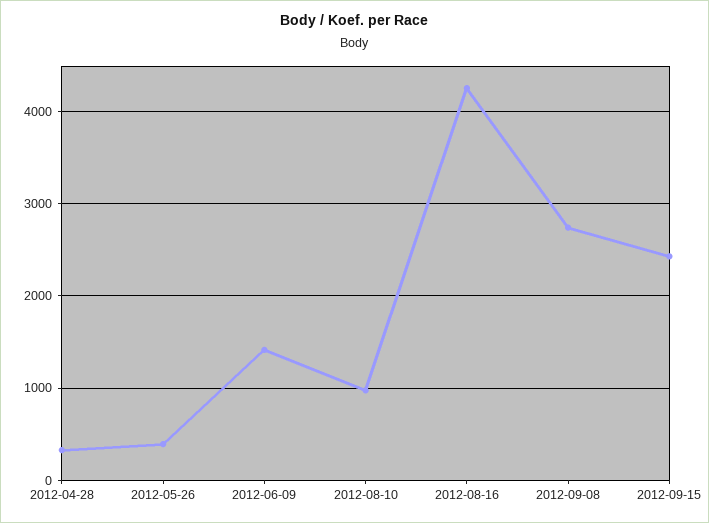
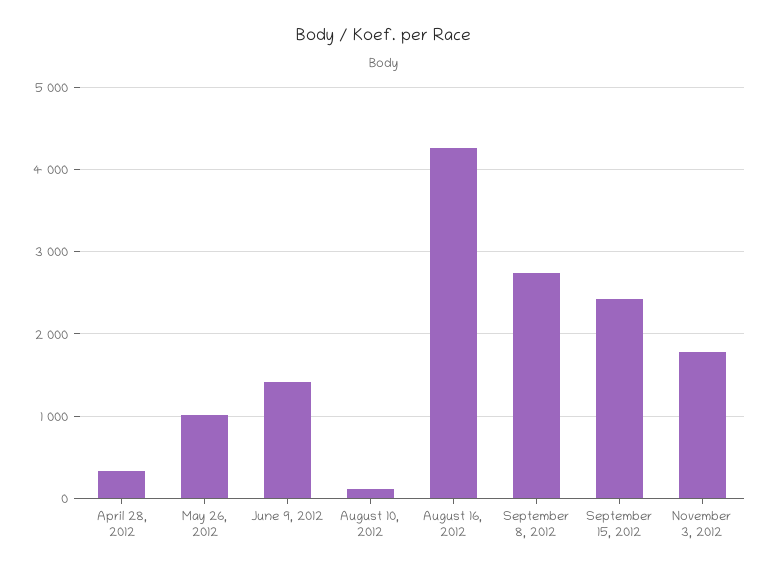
2012-05-26: 400 -> 1000
2012-08-10: 1000 -> 100
November 3, 2012: none -> 1800

